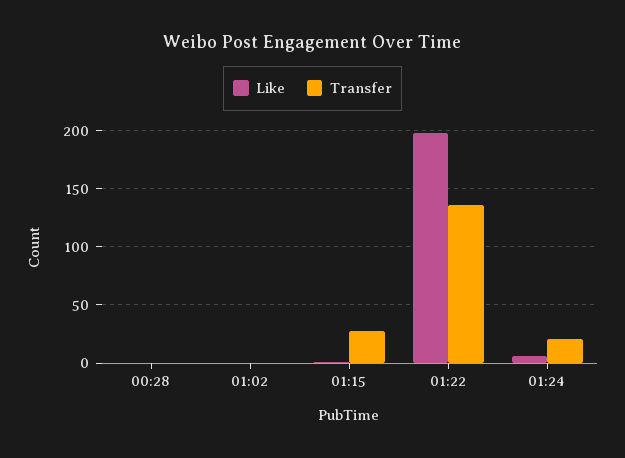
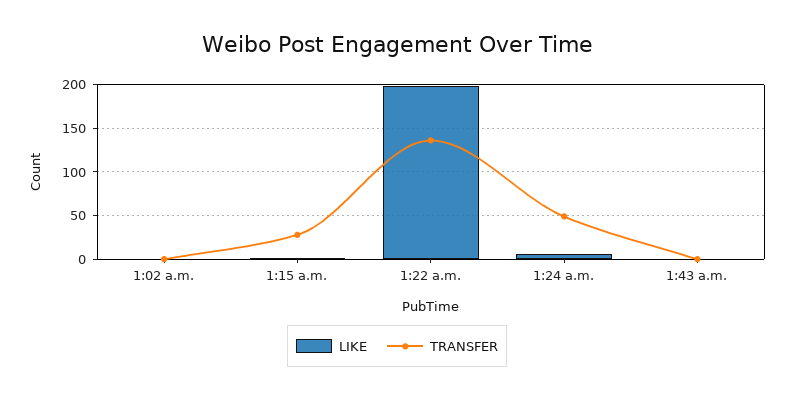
Like, 00:28: 0 -> none
Transfer, 00:28: 0 -> none
Transfer, 01:24: 20 -> 50
Like, 1:43 a.m.: none -> 0
Transfer, 1:43 a.m.: none -> 0

